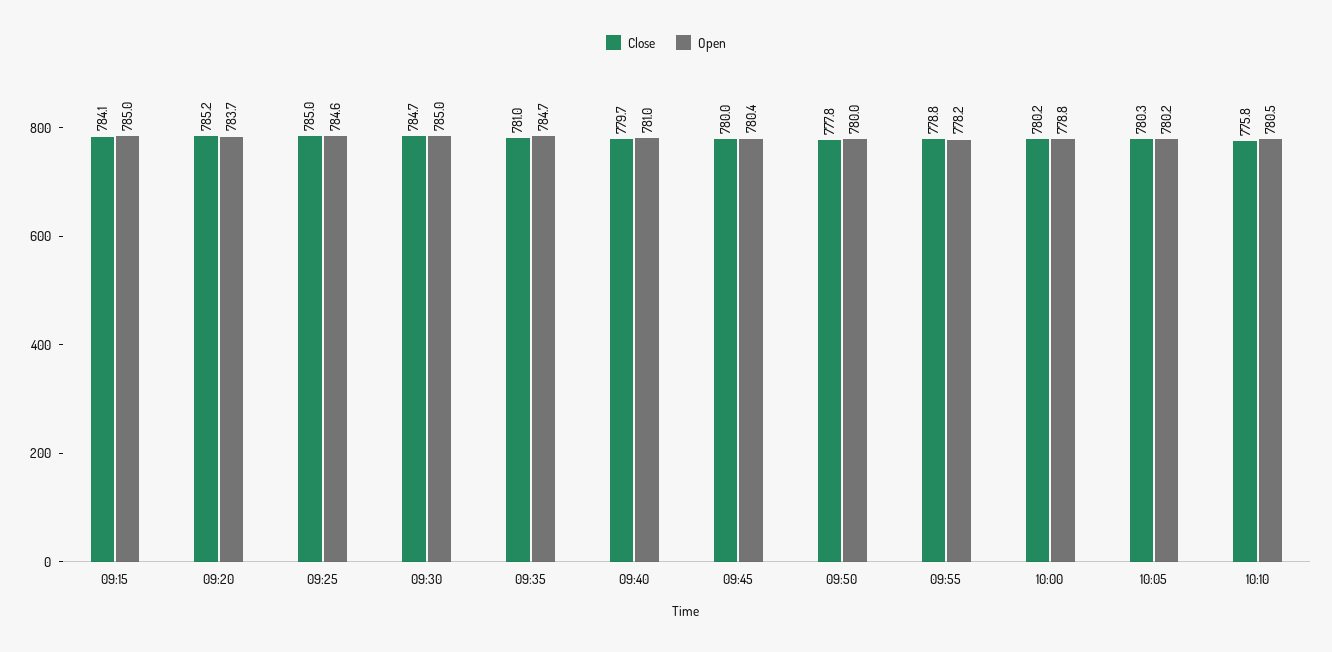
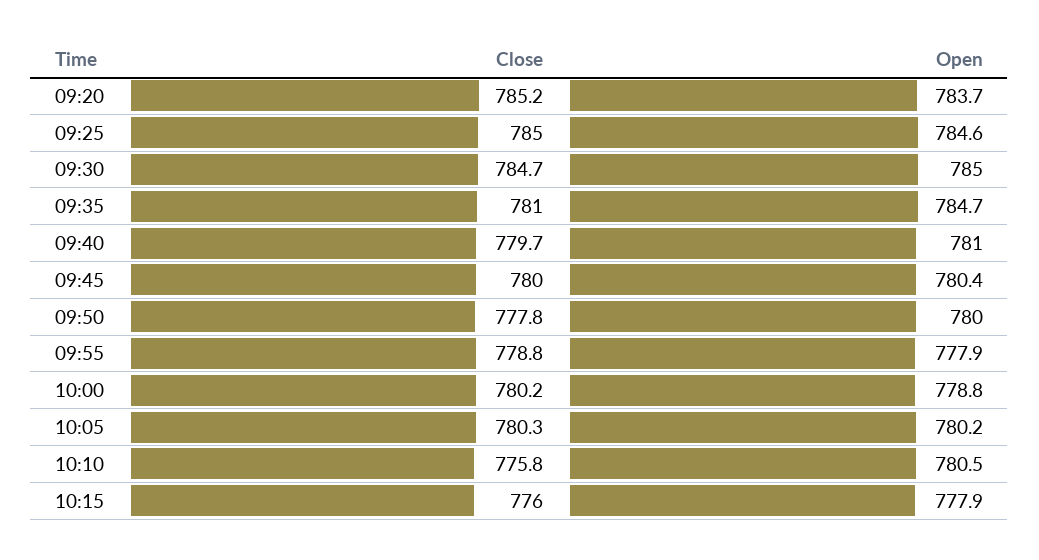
Close, 09:15: 784.1 -> none
Open, 09:15: 785 -> none
Open, 09:55: 778.2 -> 777.9
Close, 10:15: none -> 776
Open, 10:15: none -> 777.9

